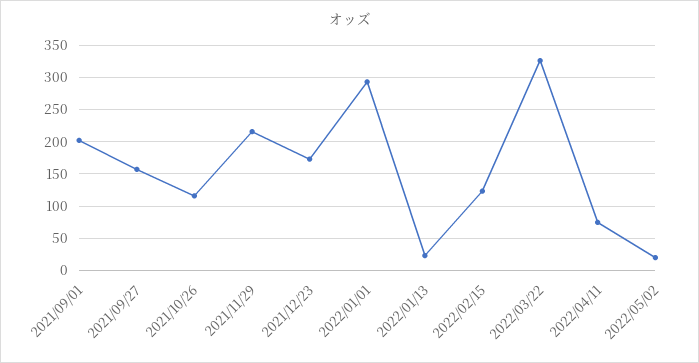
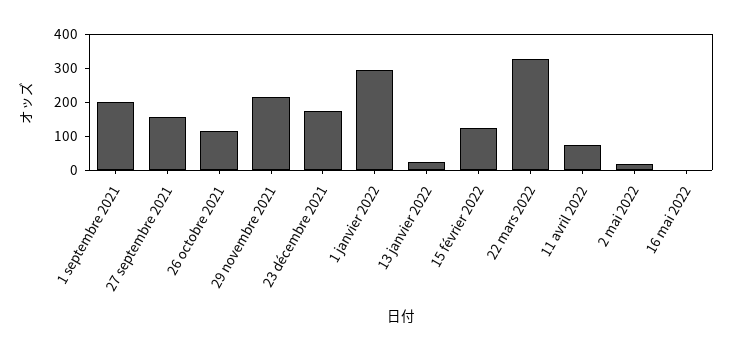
16 mai 2022: none -> 0

